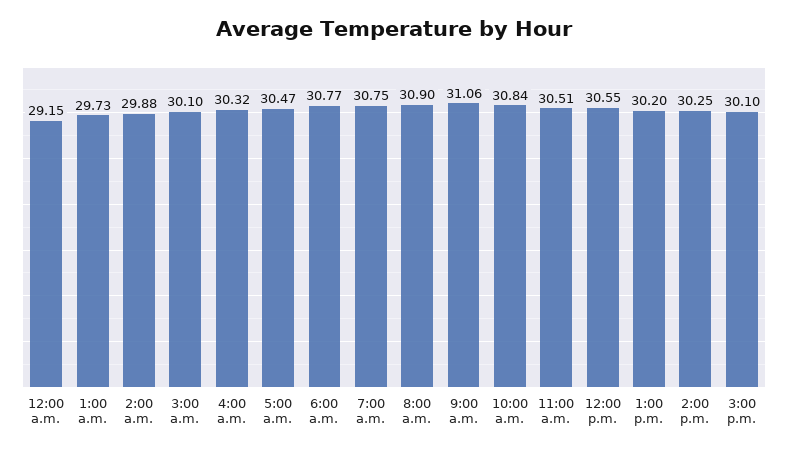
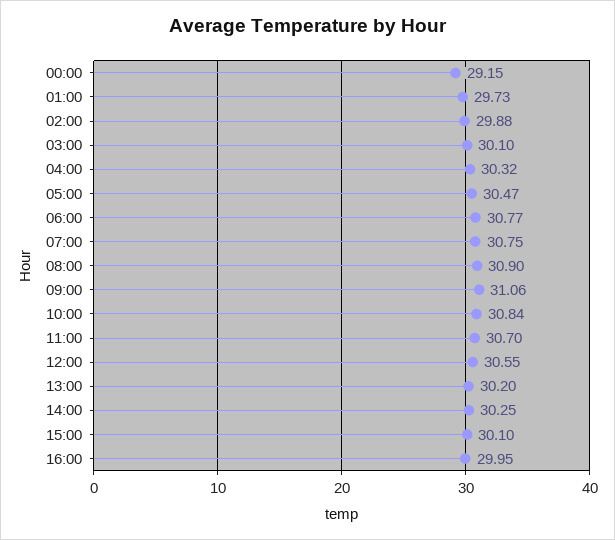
11:00 a.m.: 30.51 -> 30.7
16:00: none -> 29.95

